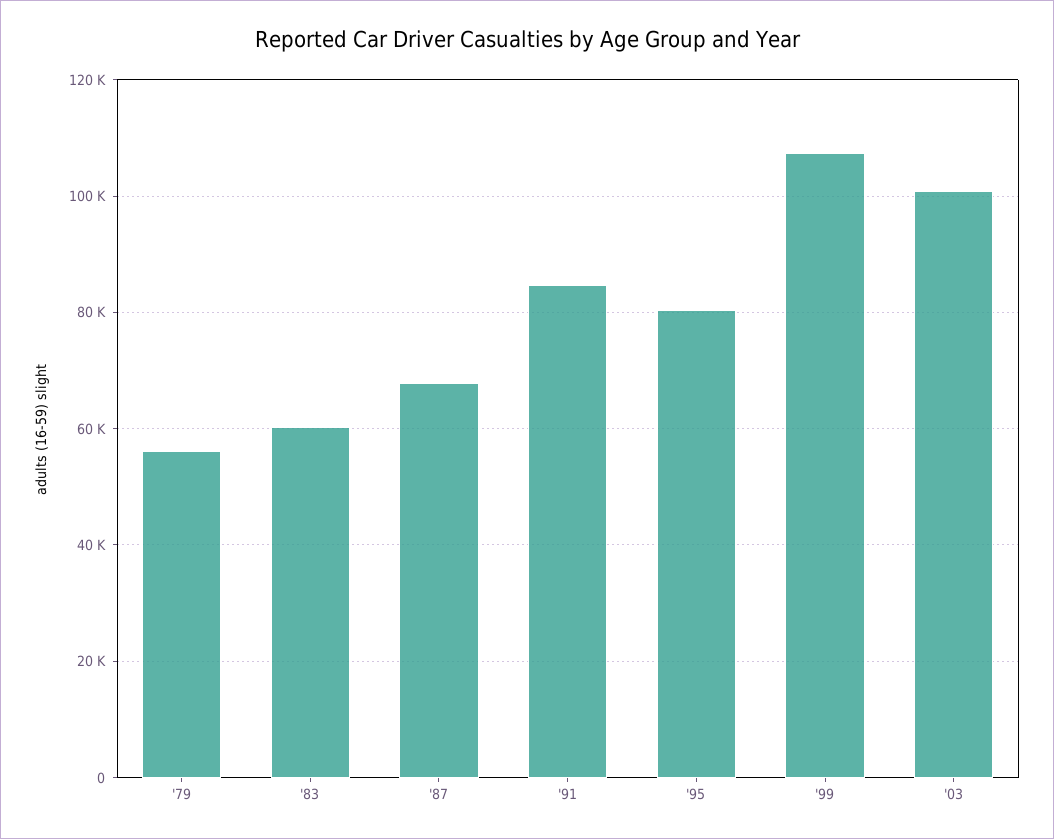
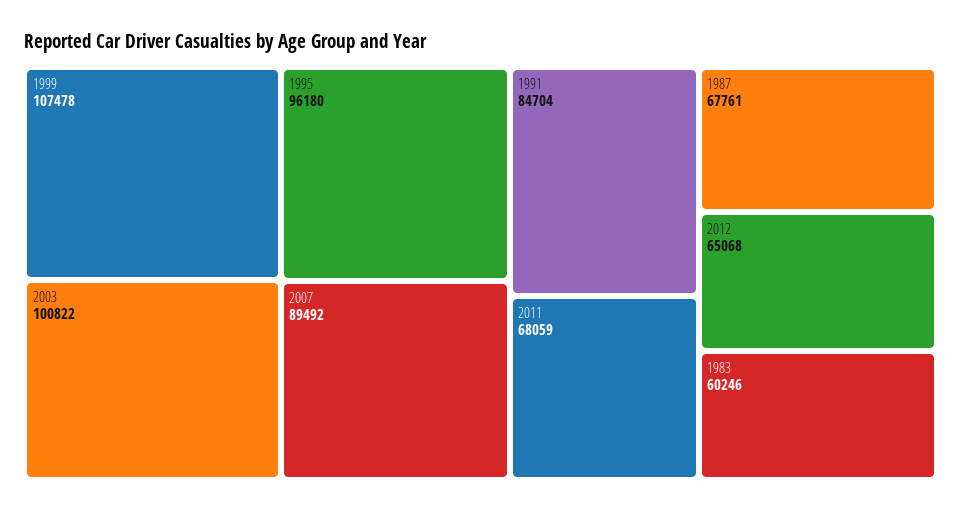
'79: 56000 -> none
'95: 80000 -> 96180
2007: none -> 89492
2011: none -> 68059
2012: none -> 65068

